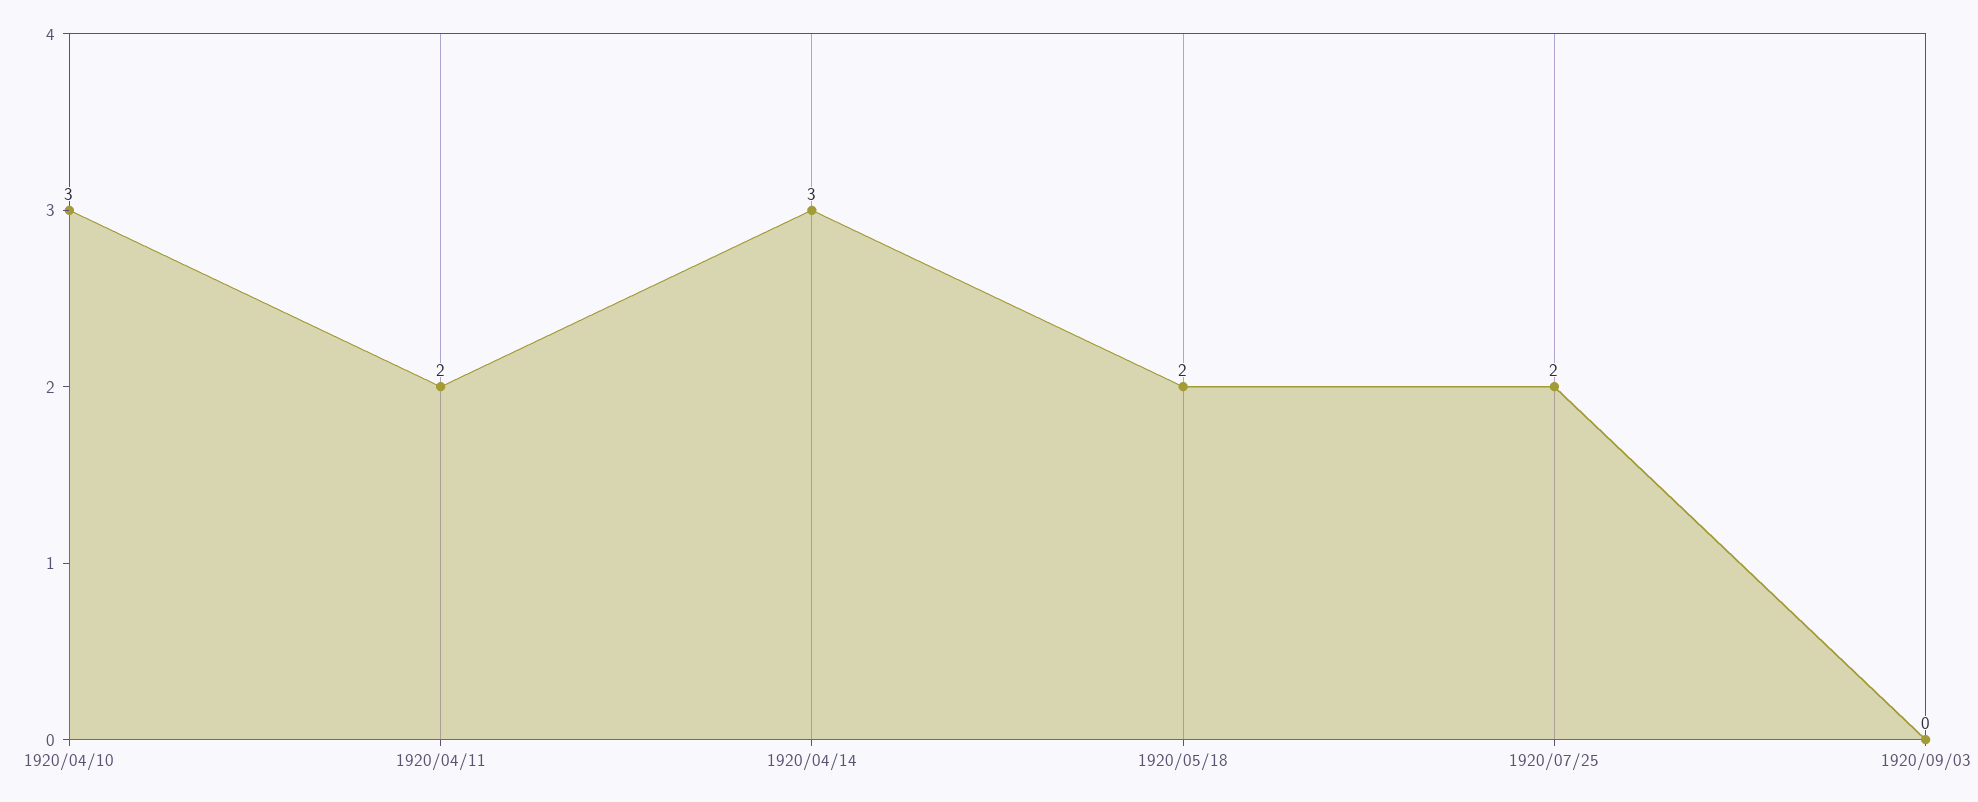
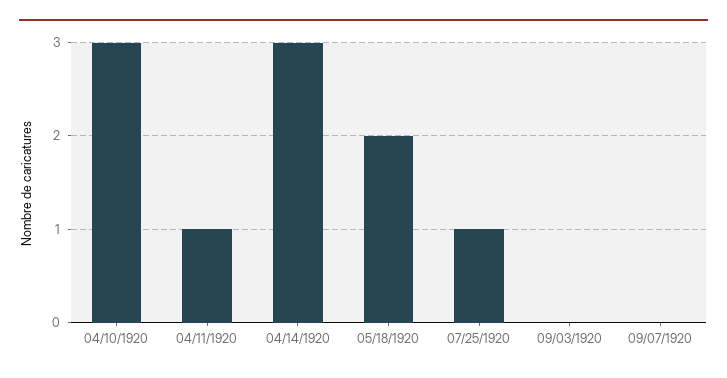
1920/04/11: 2 -> 1
1920/07/25: 2 -> 1
09/07/1920: none -> 0

